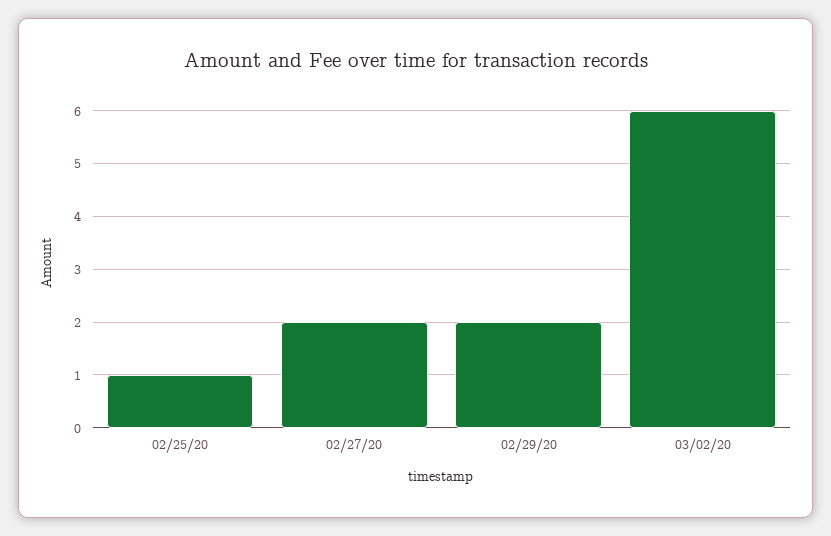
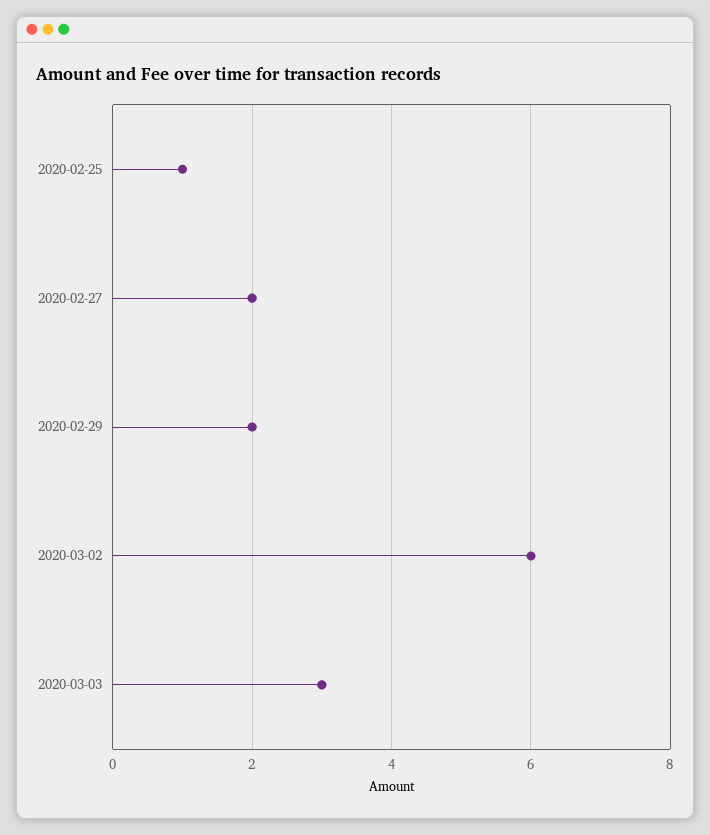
2020-03-03: none -> 3

